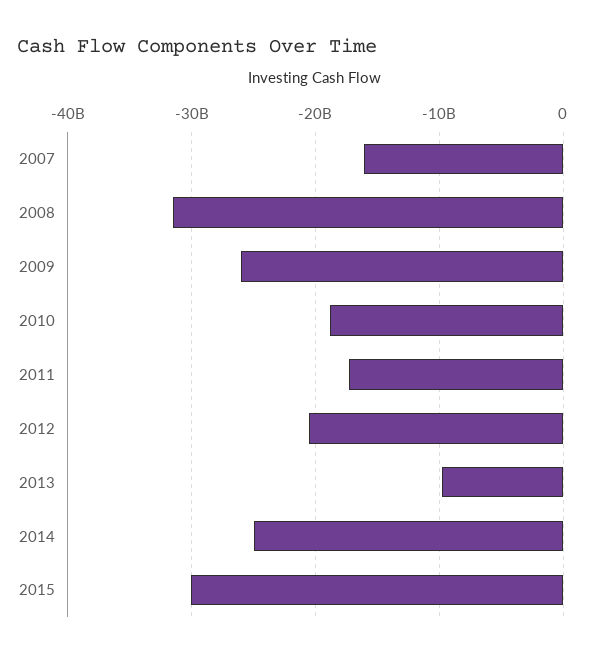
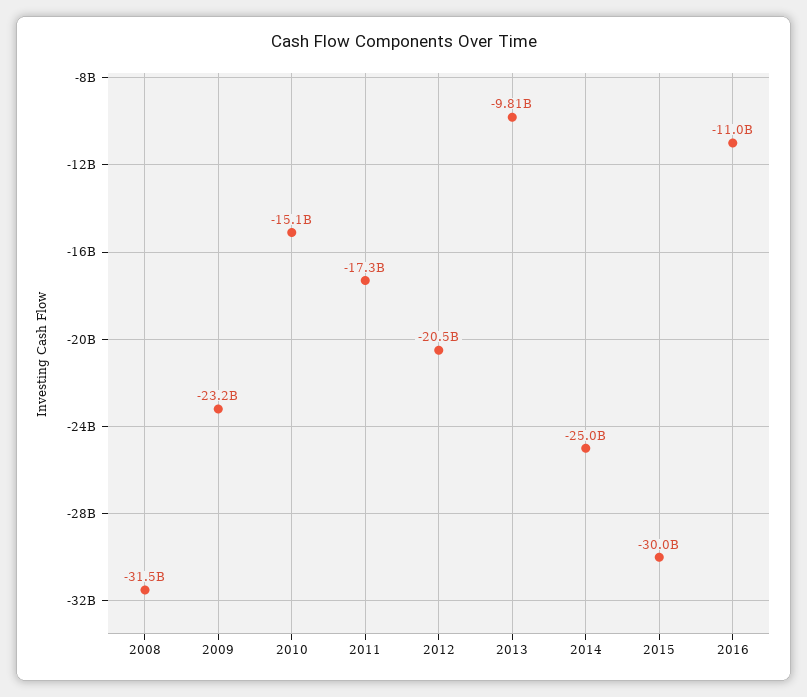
2007: -16000000000 -> none
2009: -26000000000 -> -23200000000
2010: -19000000000 -> -15100000000
2016: none -> -11000000000

